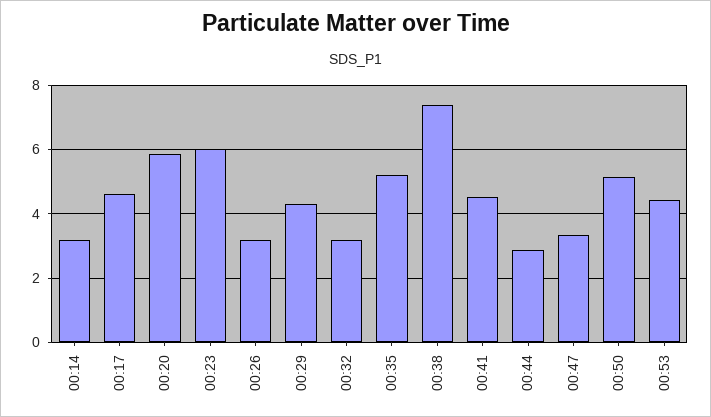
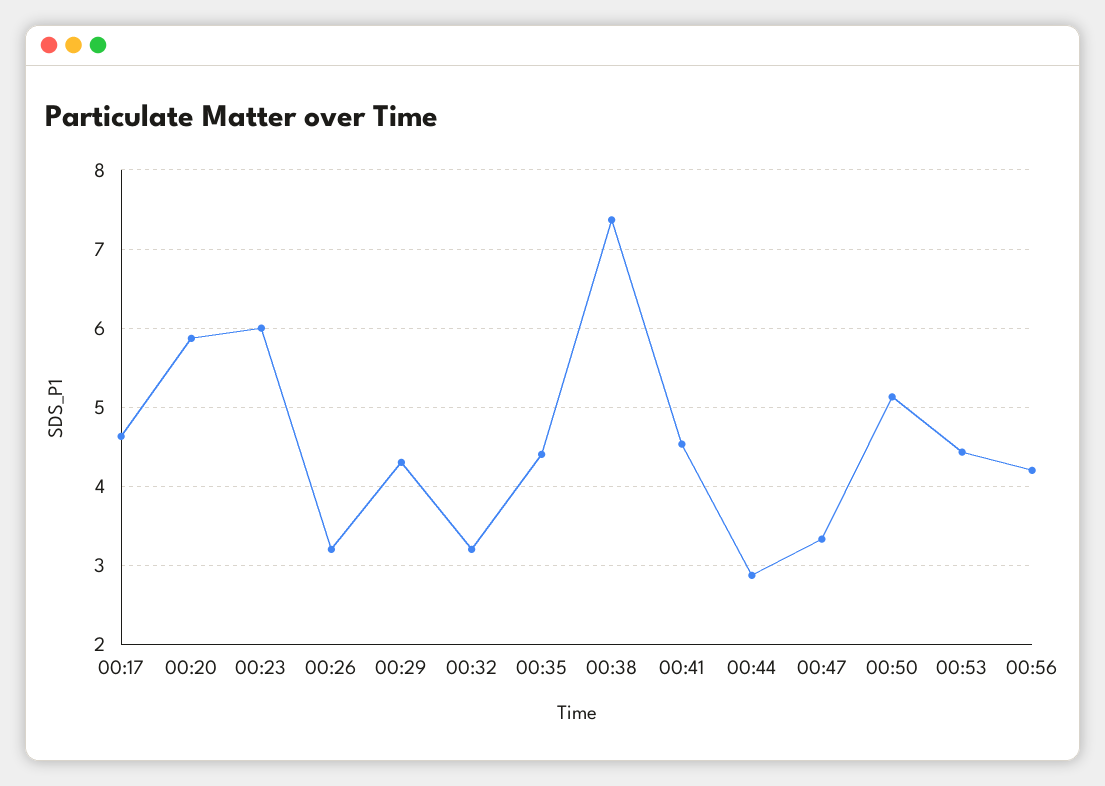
00:14: 3.2 -> none
00:35: 5.2 -> 4.4
00:56: none -> 4.2

